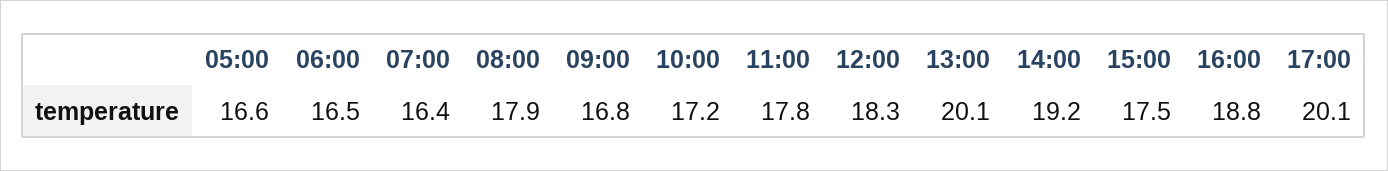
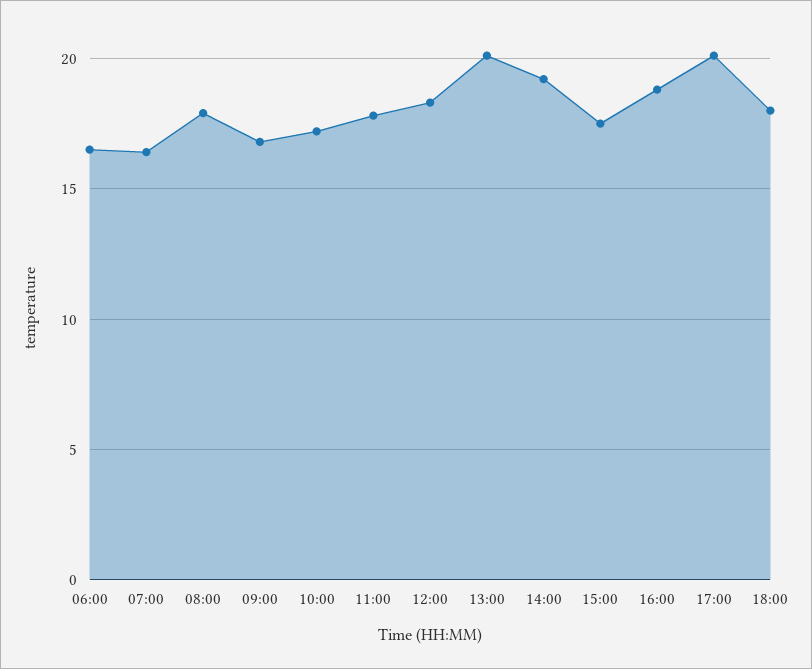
05:00: 16.6 -> none
18:00: none -> 18

